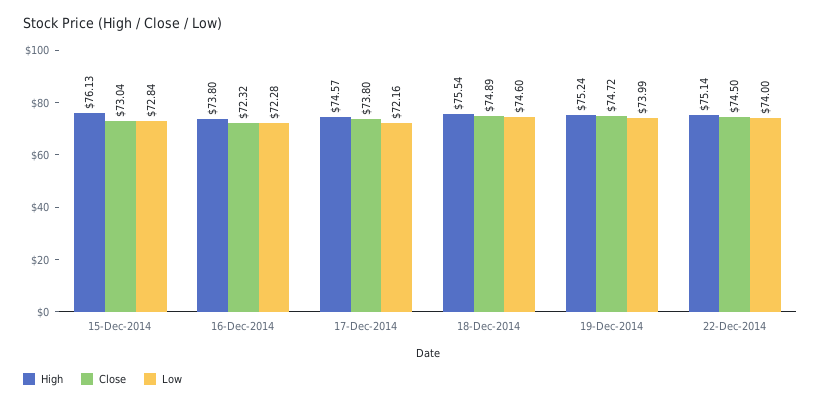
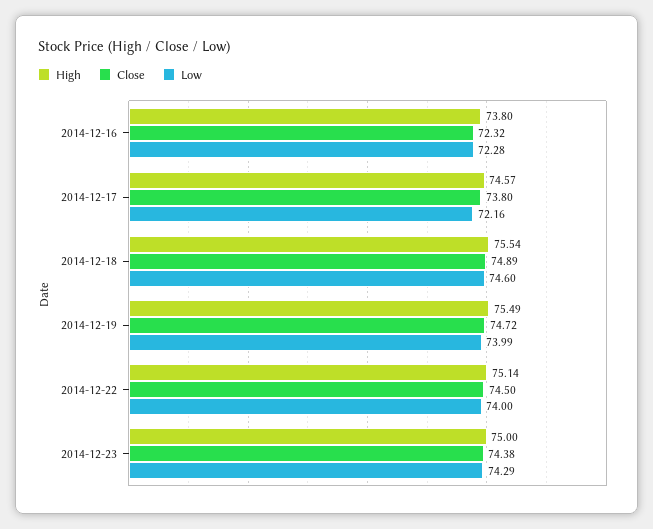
High, 15-Dec-2014: 76.13 -> none
Close, 15-Dec-2014: 73.04 -> none
Low, 15-Dec-2014: 72.84 -> none
High, 19-Dec-2014: 75.24 -> 75.49
High, 2014-12-23: none -> 75
Close, 2014-12-23: none -> 74.38
Low, 2014-12-23: none -> 74.29

